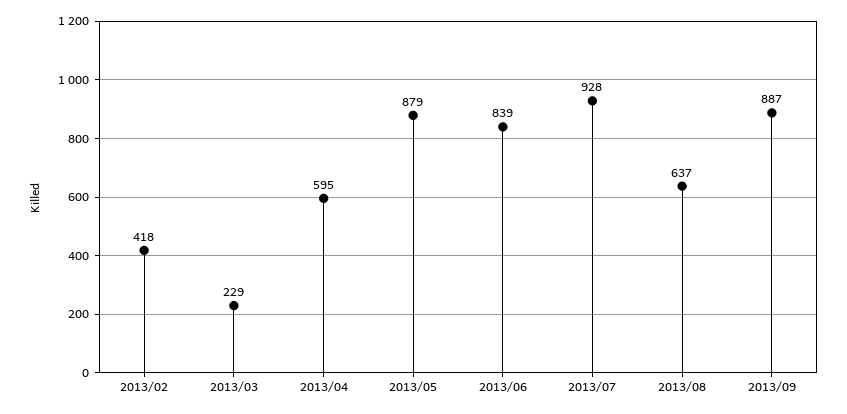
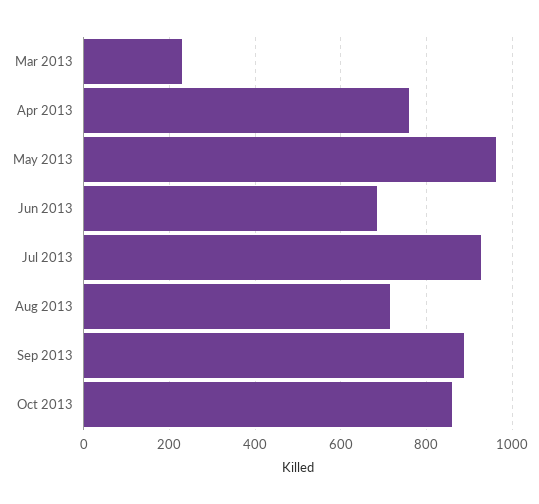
2013/02: 418 -> none
2013/04: 595 -> 760
2013/05: 879 -> 960
2013/06: 839 -> 680
2013/08: 637 -> 720
Oct 2013: none -> 860

